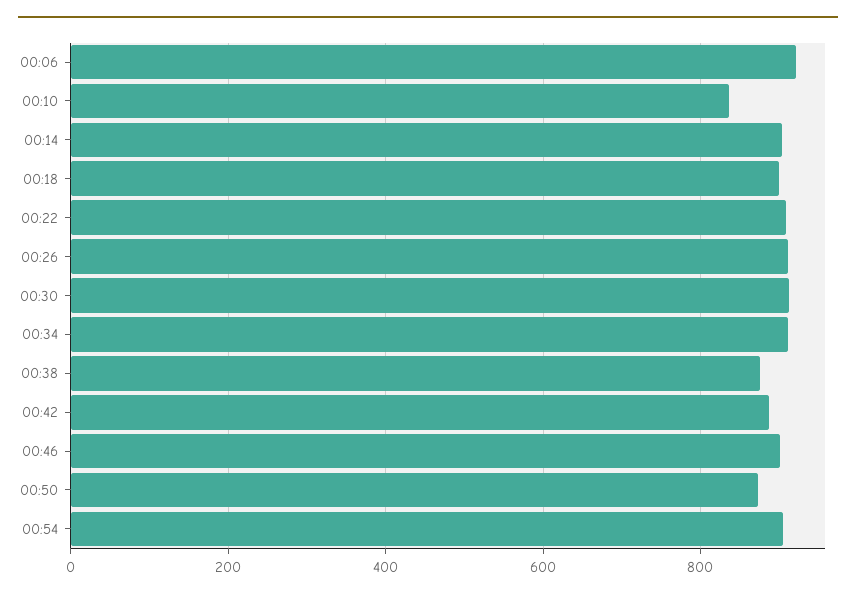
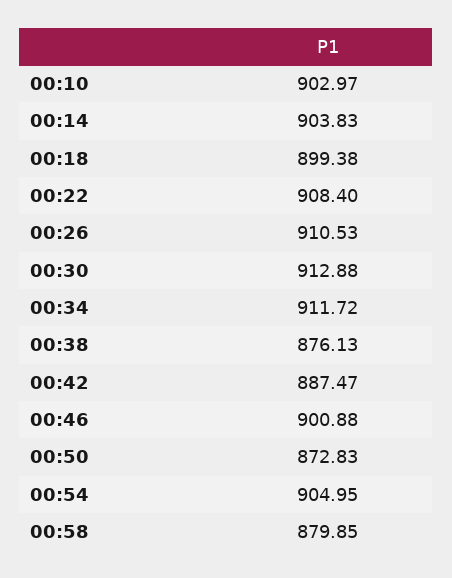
00:06: 920 -> none
00:10: 840 -> 902.97
00:58: none -> 879.85

